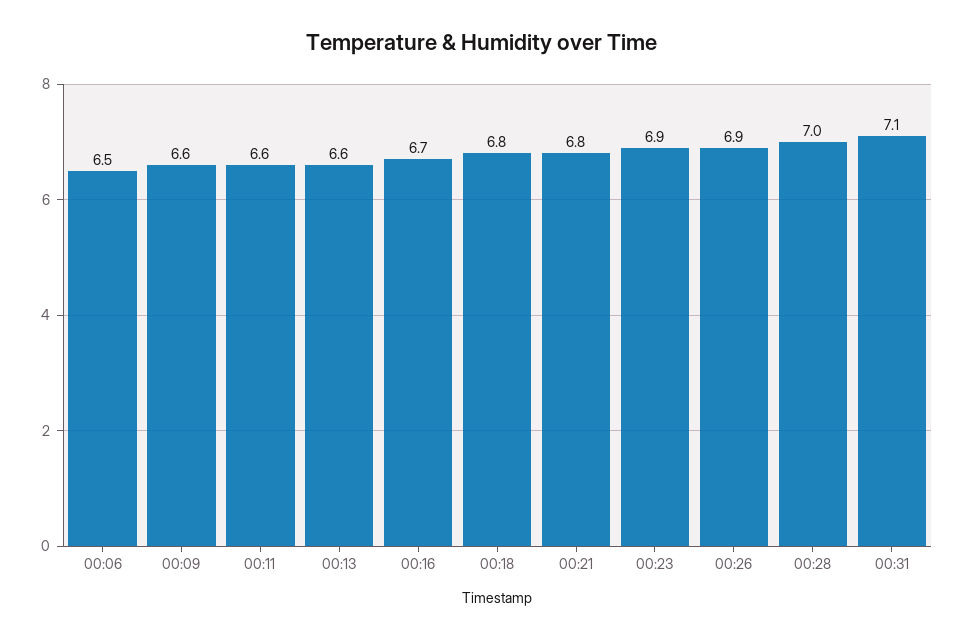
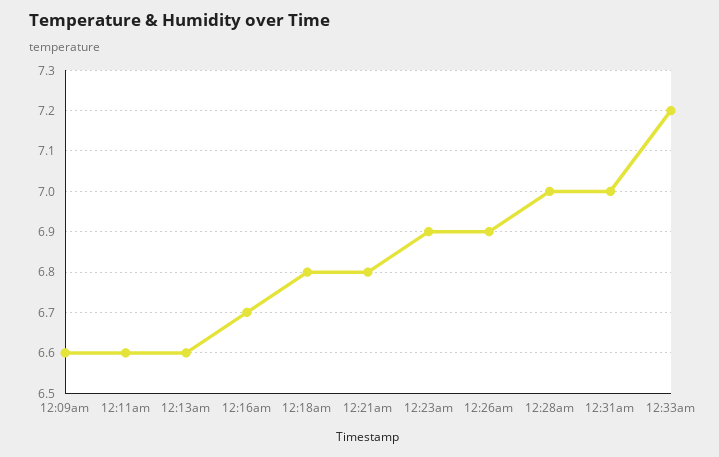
00:06: 6.5 -> none
00:31: 7.1 -> 7
12:33am: none -> 7.2

